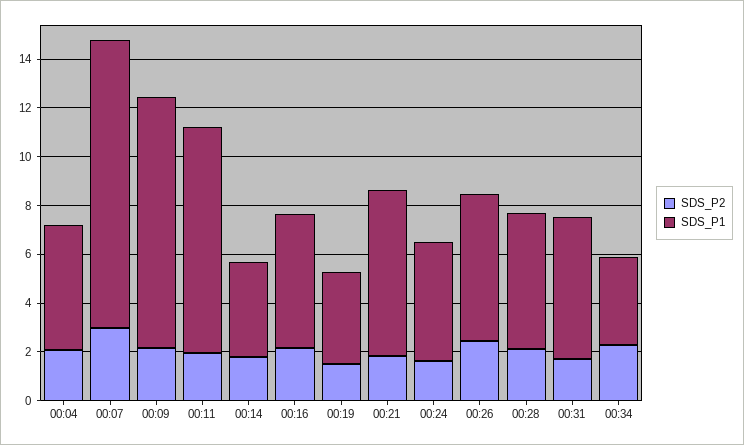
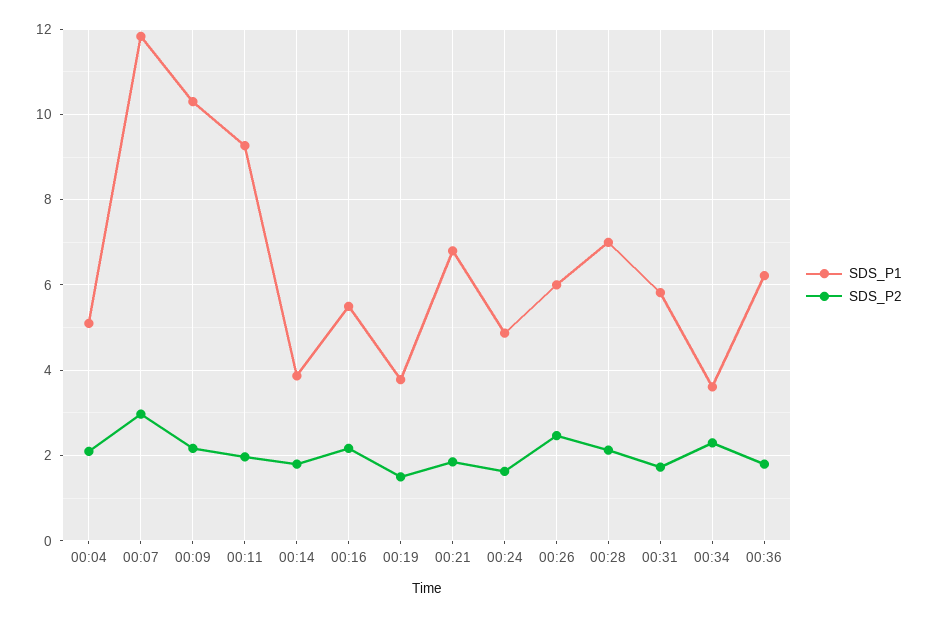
SDS_P1, 00:28: 5.5 -> 7
SDS_P1, 00:36: none -> 6.2
SDS_P2, 00:36: none -> 1.8

